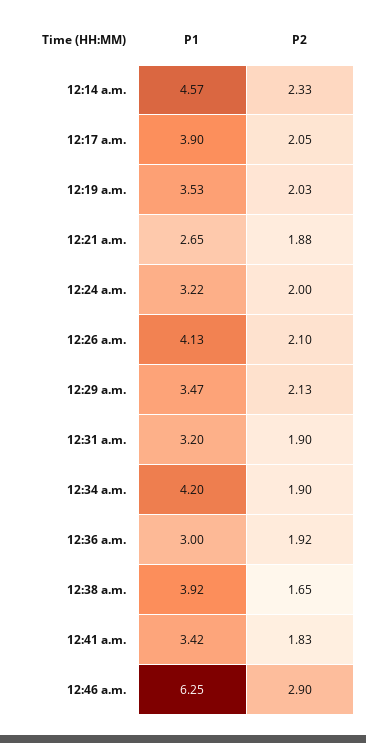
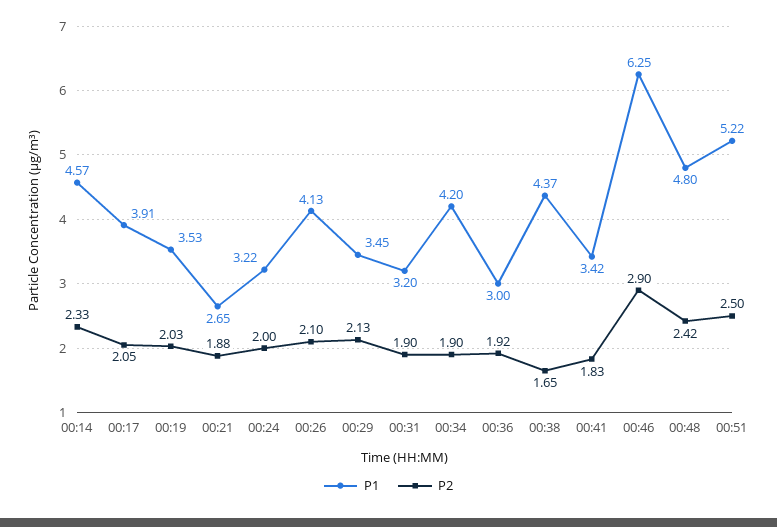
P1, 12:17 a.m.: 3.9 -> 3.91
P1, 12:29 a.m.: 3.47 -> 3.45
P1, 12:38 a.m.: 3.92 -> 4.37
P1, 00:48: none -> 4.8
P2, 00:48: none -> 2.42
P1, 00:51: none -> 5.22
P2, 00:51: none -> 2.5

